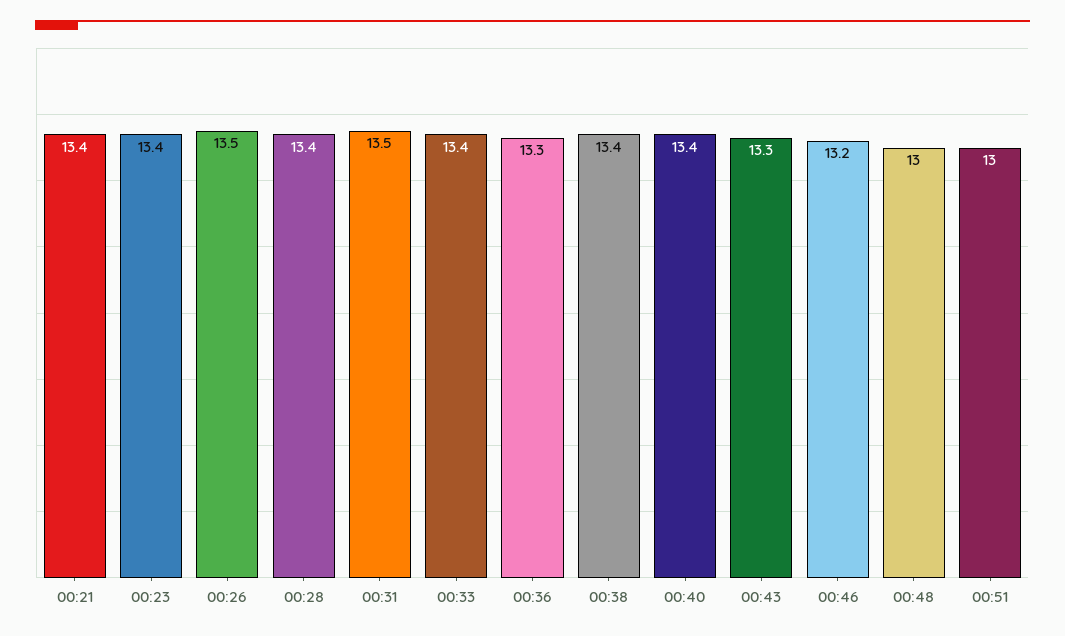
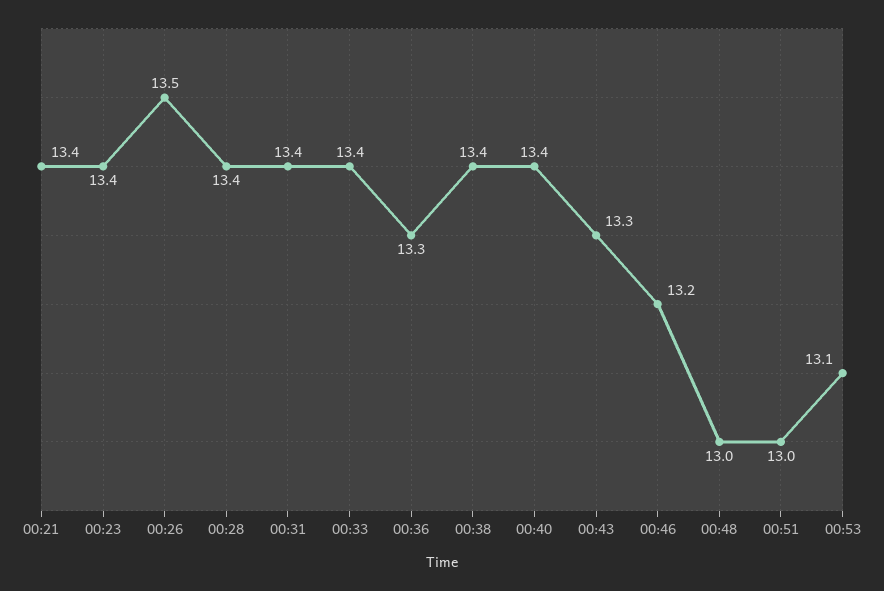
00:31: 13.5 -> 13.4
00:53: none -> 13.1

